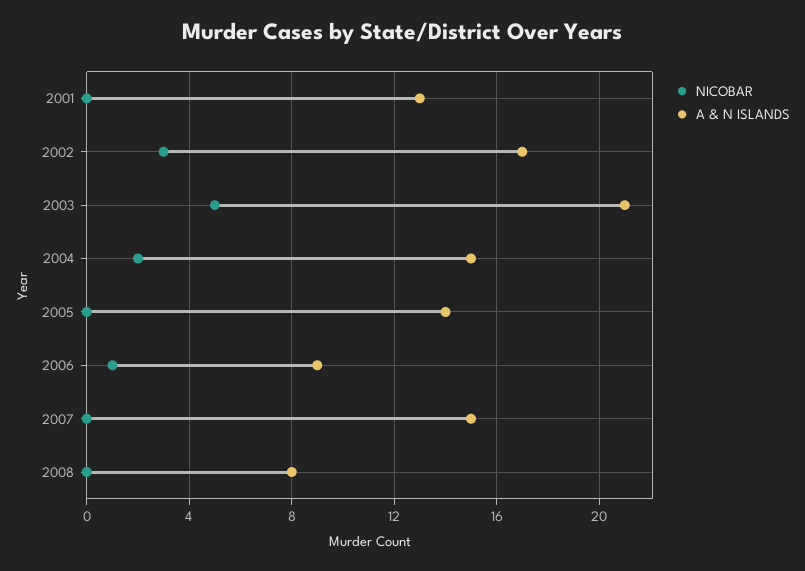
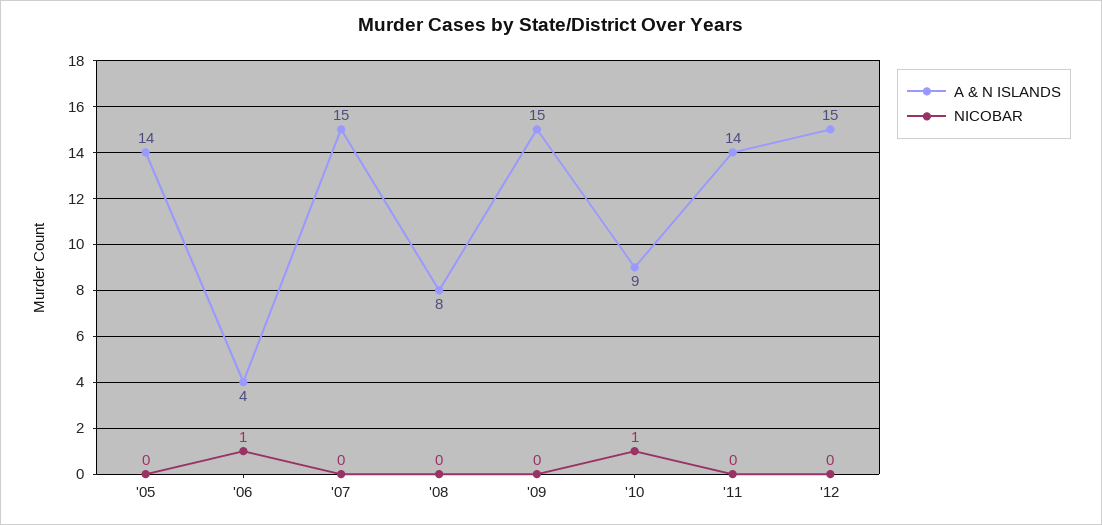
NICOBAR, 2001: 0 -> none
A & N ISLANDS, 2001: 13 -> none
NICOBAR, 2002: 3 -> none
A & N ISLANDS, 2002: 17 -> none
NICOBAR, 2003: 5 -> none
A & N ISLANDS, 2003: 21 -> none
NICOBAR, 2004: 2 -> none
A & N ISLANDS, 2004: 15 -> none
A & N ISLANDS, 2006: 9 -> 4
A & N ISLANDS, '09: none -> 15
NICOBAR, '09: none -> 0
A & N ISLANDS, '10: none -> 9
NICOBAR, '10: none -> 1
A & N ISLANDS, '11: none -> 14
NICOBAR, '11: none -> 0
A & N ISLANDS, '12: none -> 15
NICOBAR, '12: none -> 0

